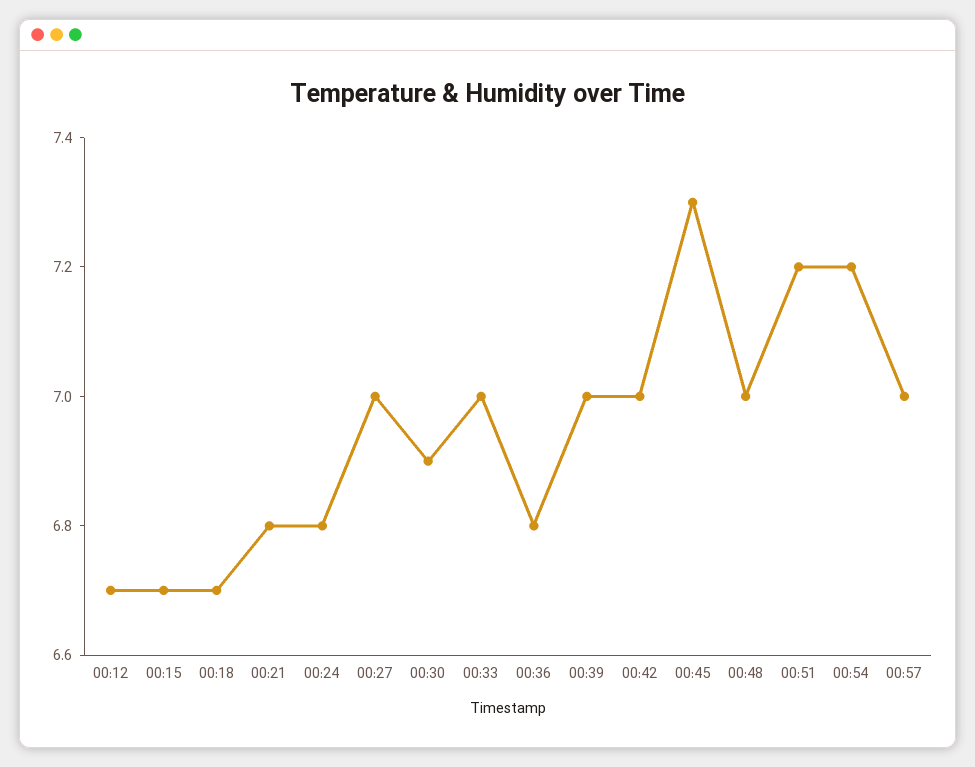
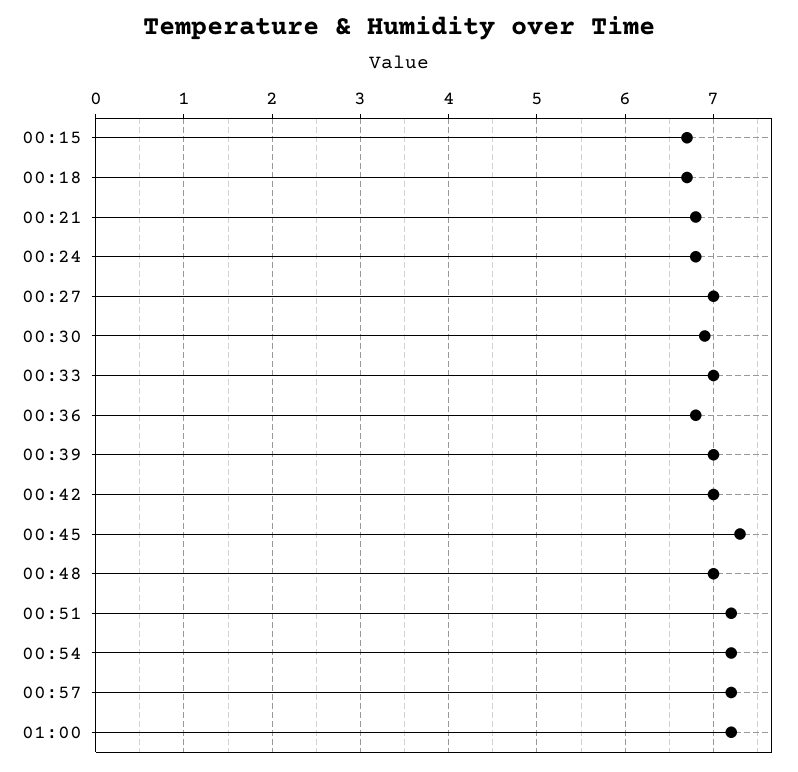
00:12: 6.7 -> none
00:57: 7 -> 7.2
01:00: none -> 7.2

